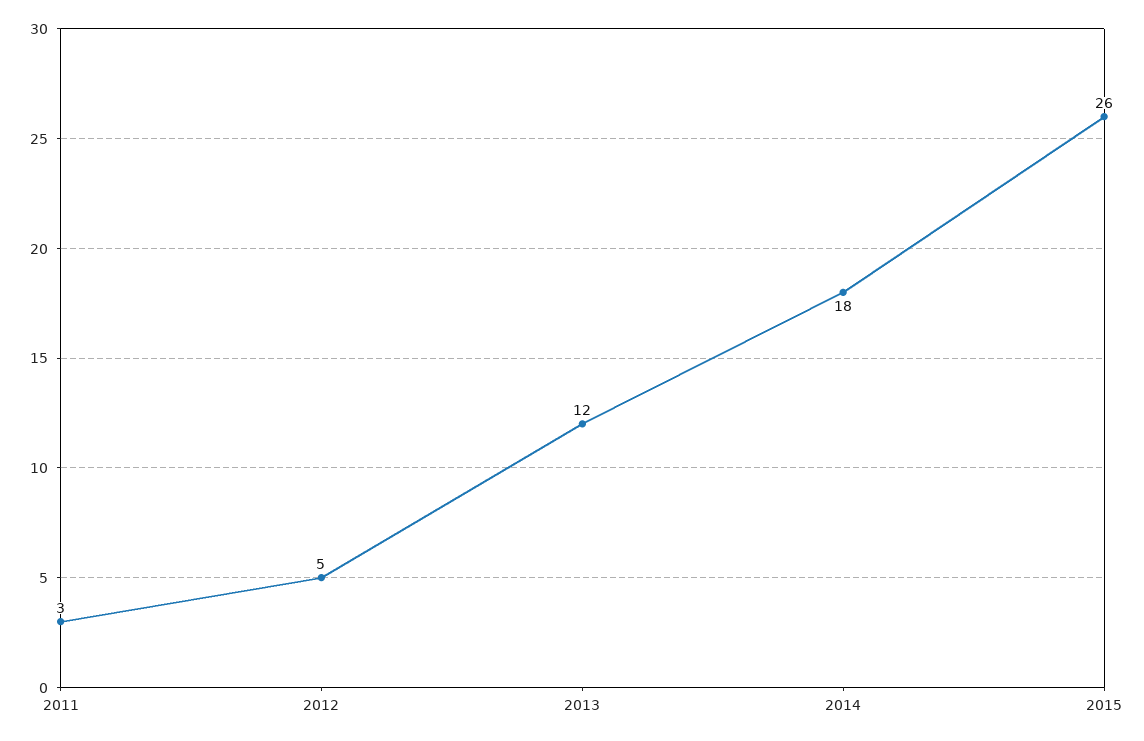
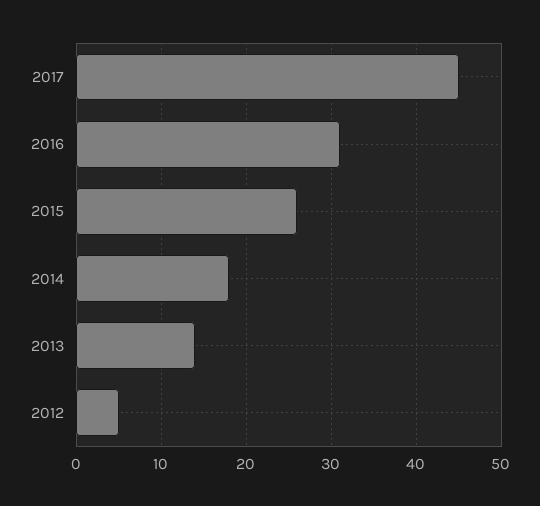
2011: 3 -> none
2013: 12 -> 14
2017: none -> 45
2016: none -> 31

